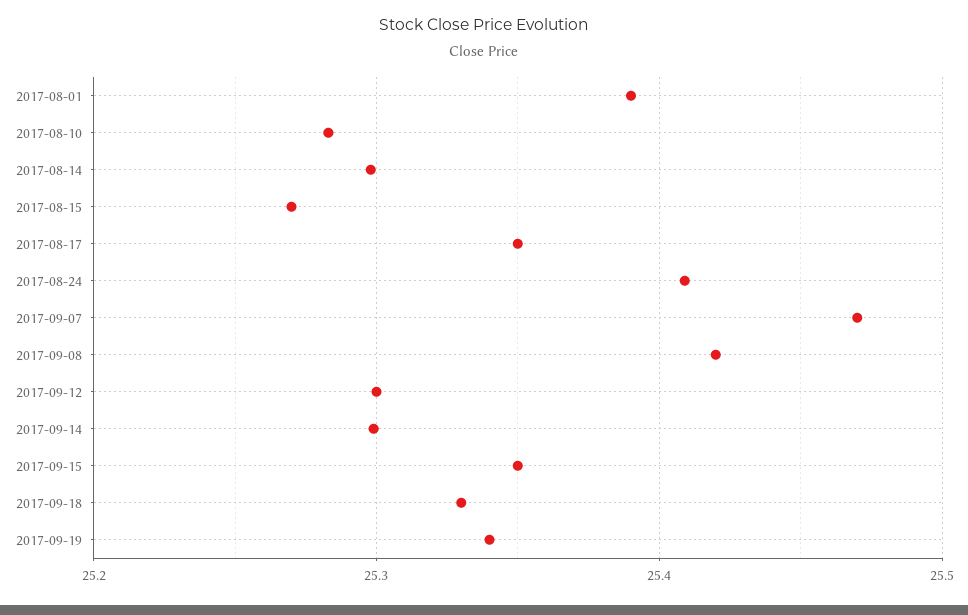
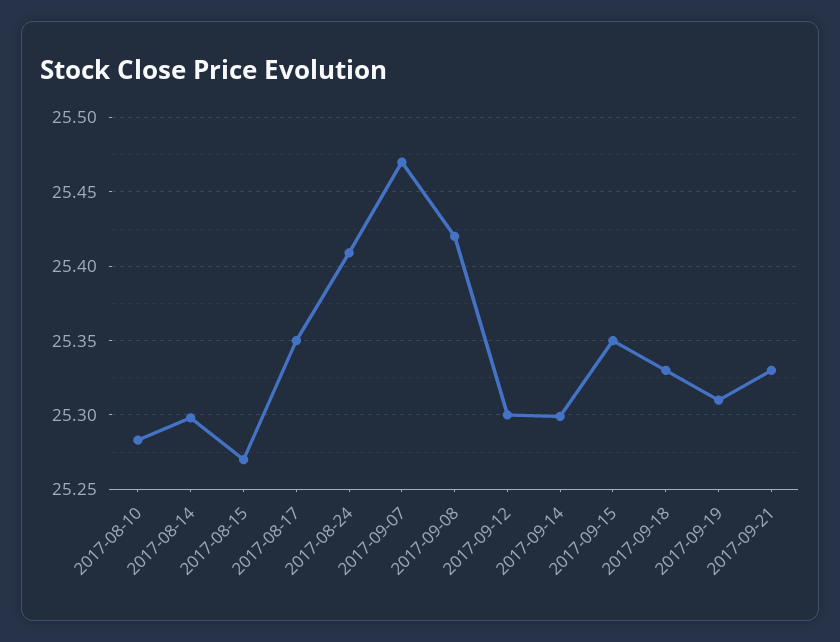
2017-08-01: 25.39 -> none
2017-09-19: 25.34 -> 25.31
2017-09-21: none -> 25.33

